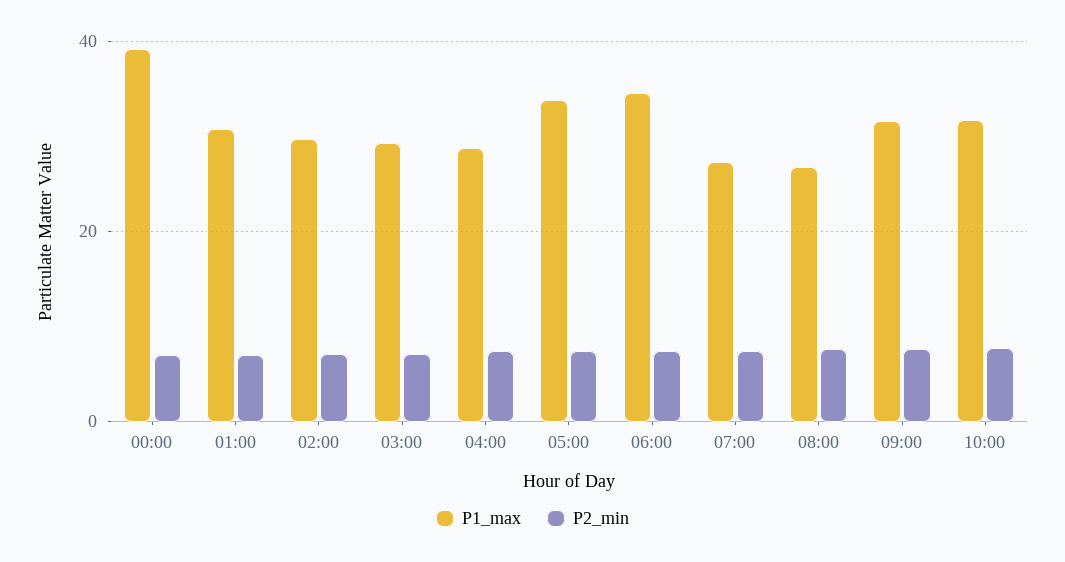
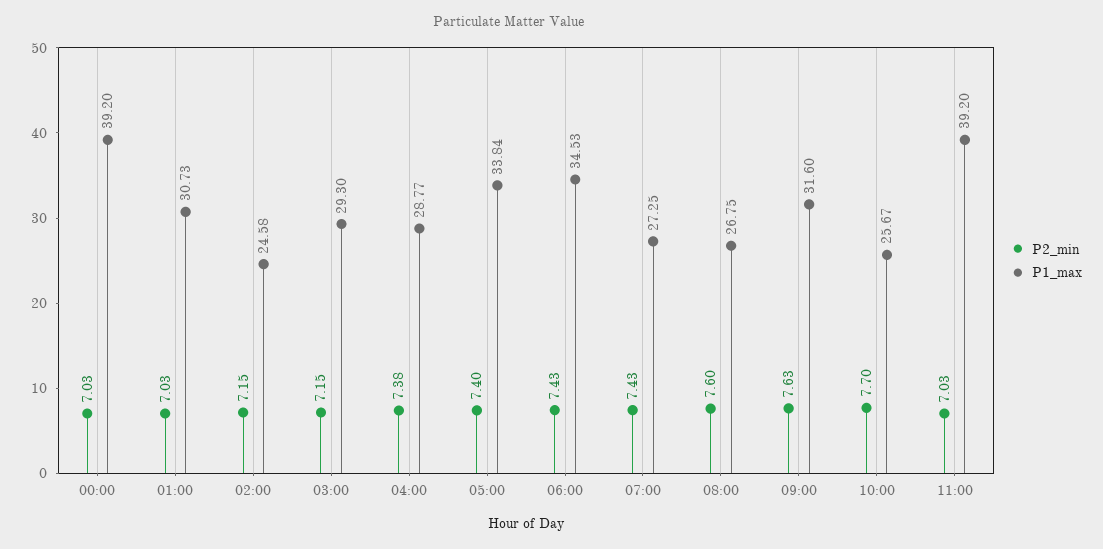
P1_max, 02:00: 30 -> 24.58
P1_max, 10:00: 32 -> 25.67
P2_min, 11:00: none -> 7.03
P1_max, 11:00: none -> 39.2

